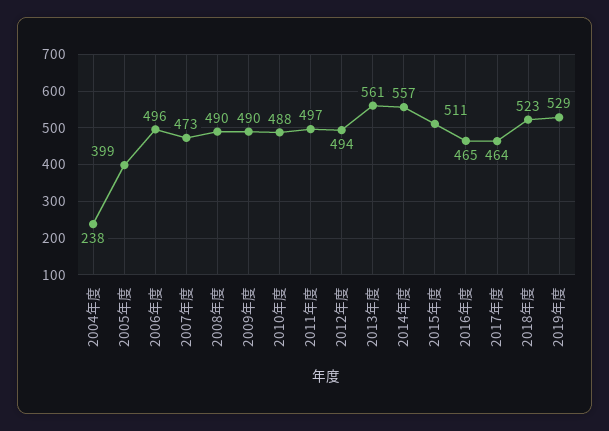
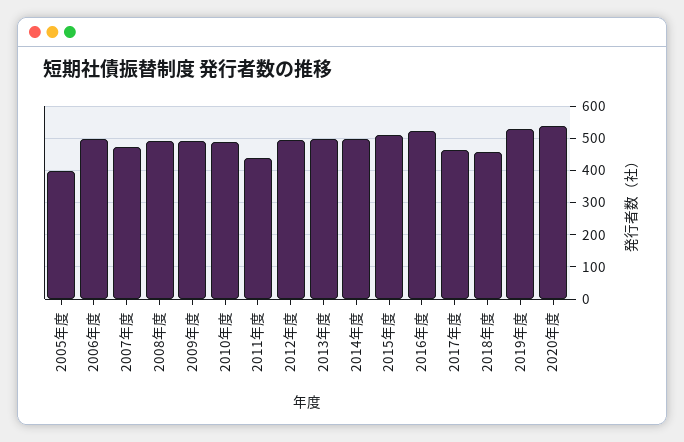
2004年度: 238 -> none
2011年度: 497 -> 440
2013年度: 561 -> 500
2014年度: 557 -> 500
2016年度: 465 -> 520
2018年度: 523 -> 460
2020年度: none -> 540

